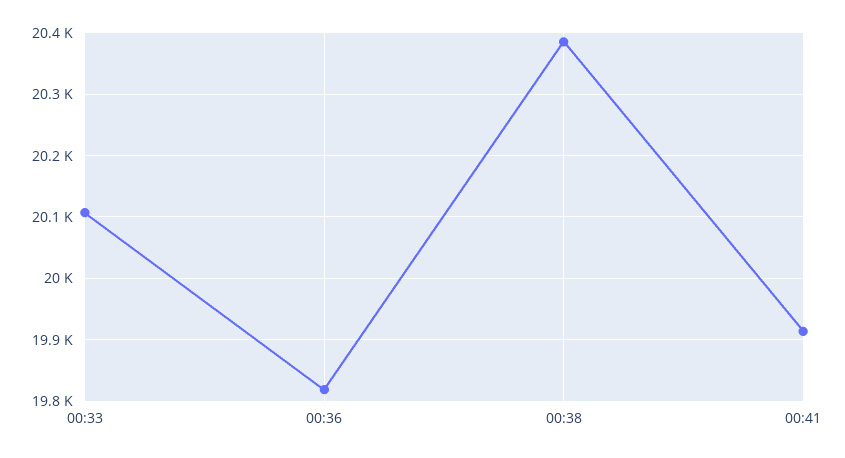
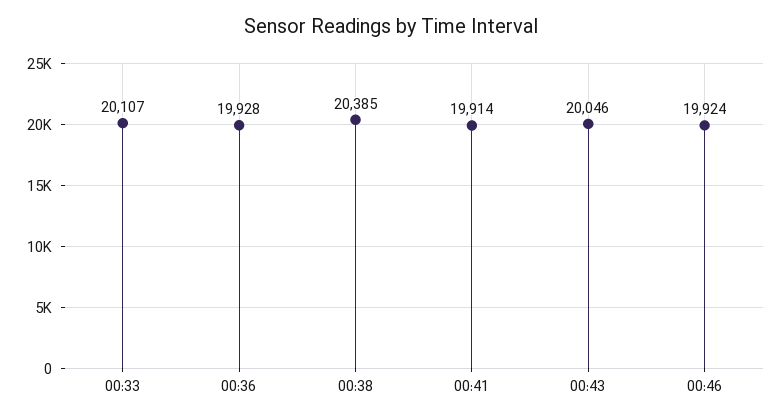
00:36: 19820 -> 19928
00:43: none -> 20046
00:46: none -> 19924

